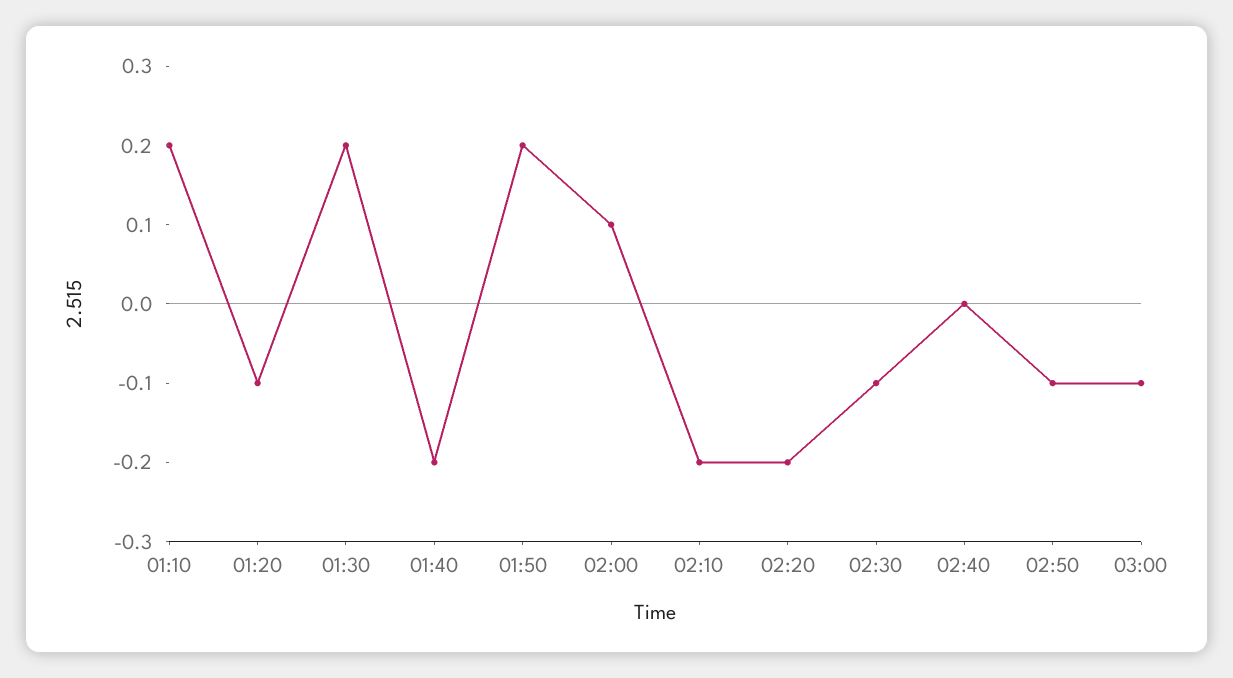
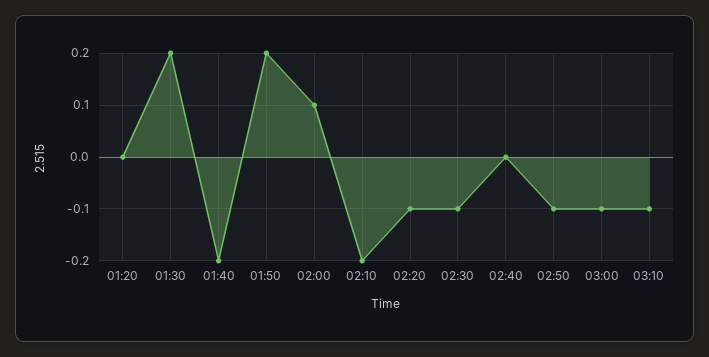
01:10: 0.2 -> none
01:20: -0.1 -> 0
02:20: -0.2 -> -0.1
03:10: none -> -0.1

